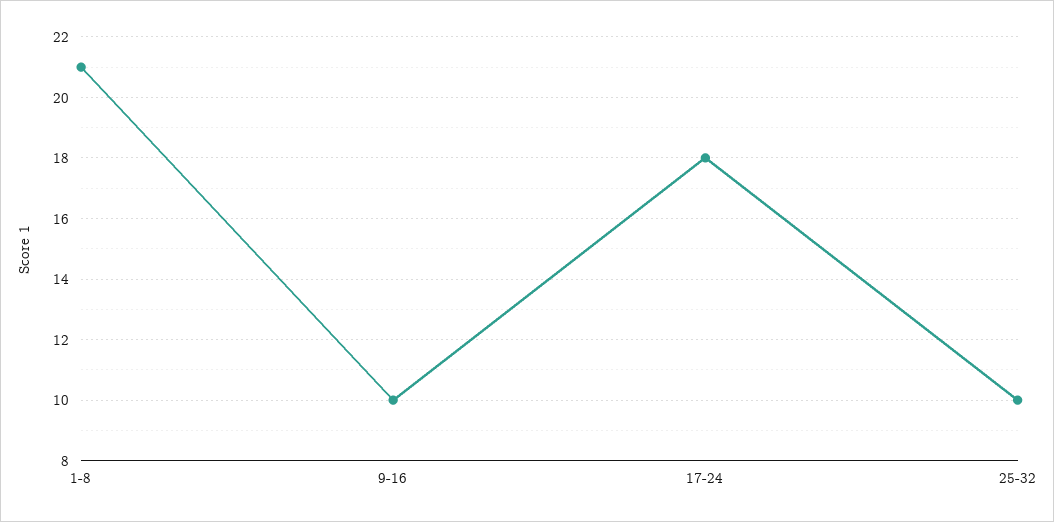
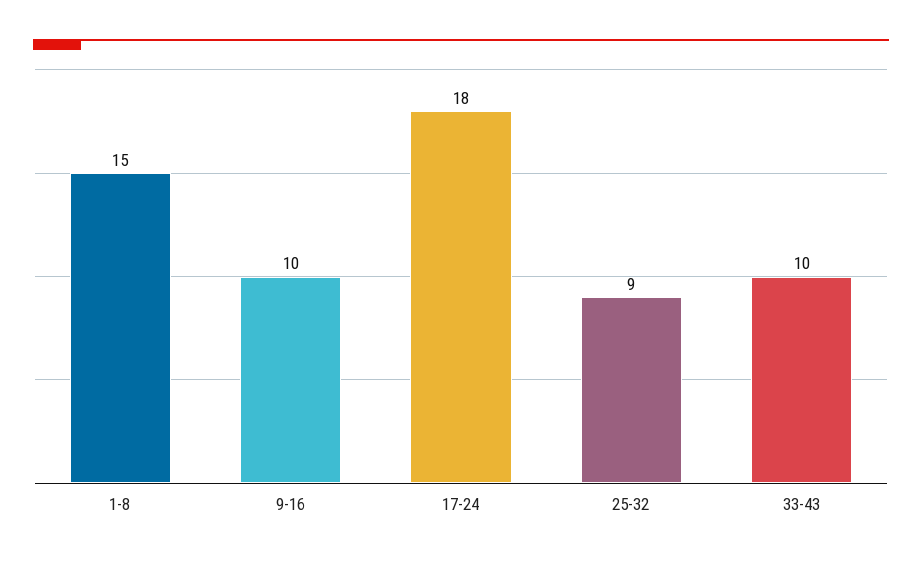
1-8: 21 -> 15
25-32: 10 -> 9
33-43: none -> 10

